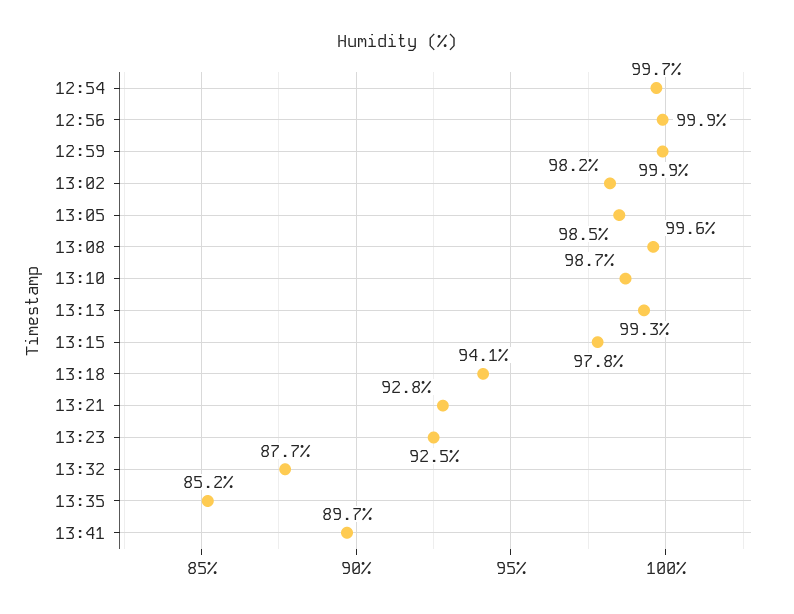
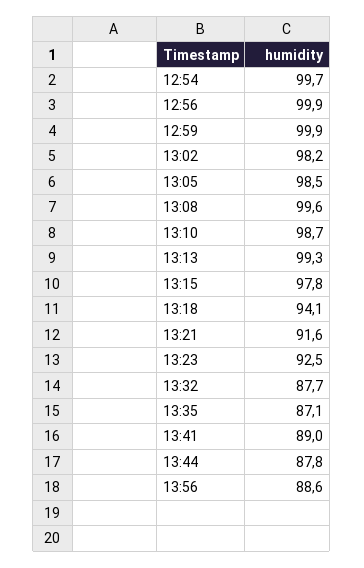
13:21: 92.8 -> 91.6
13:35: 85.2 -> 87.1
13:41: 89.7 -> 89
13:44: none -> 87.8
13:56: none -> 88.6

